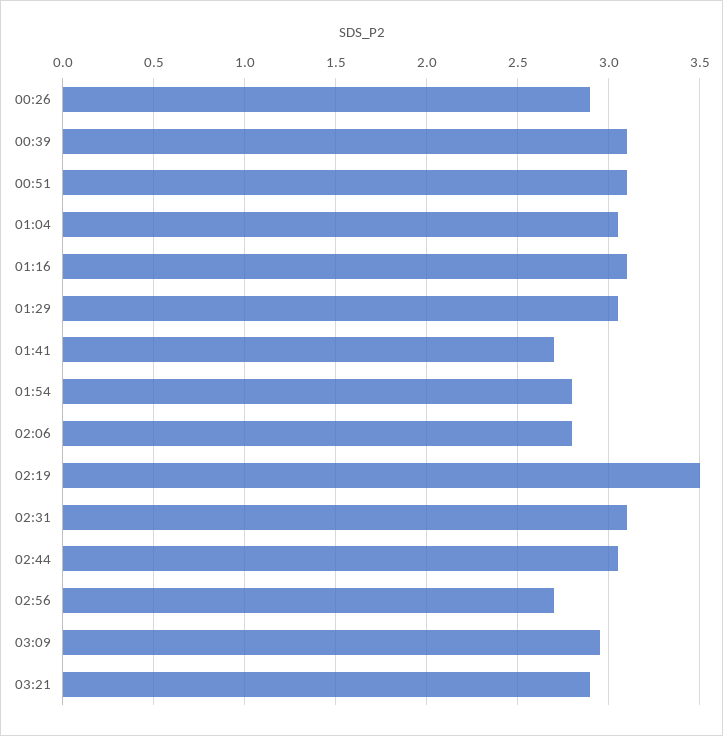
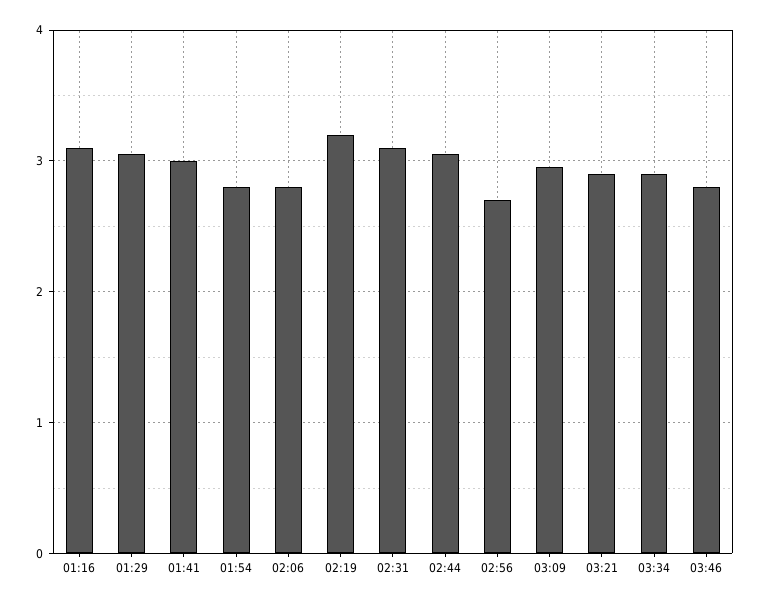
00:26: 2.9 -> none
00:39: 3.1 -> none
00:51: 3.1 -> none
01:04: 3.05 -> none
01:41: 2.7 -> 3
02:19: 3.5 -> 3.2
03:34: none -> 2.9
03:46: none -> 2.8

